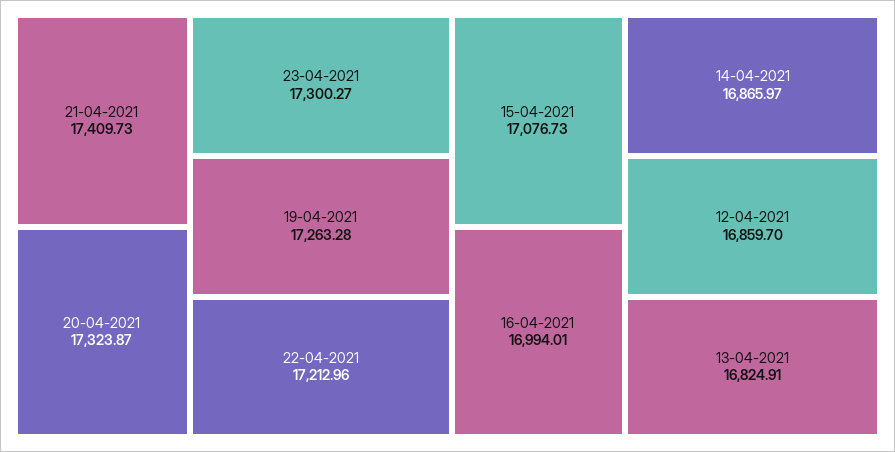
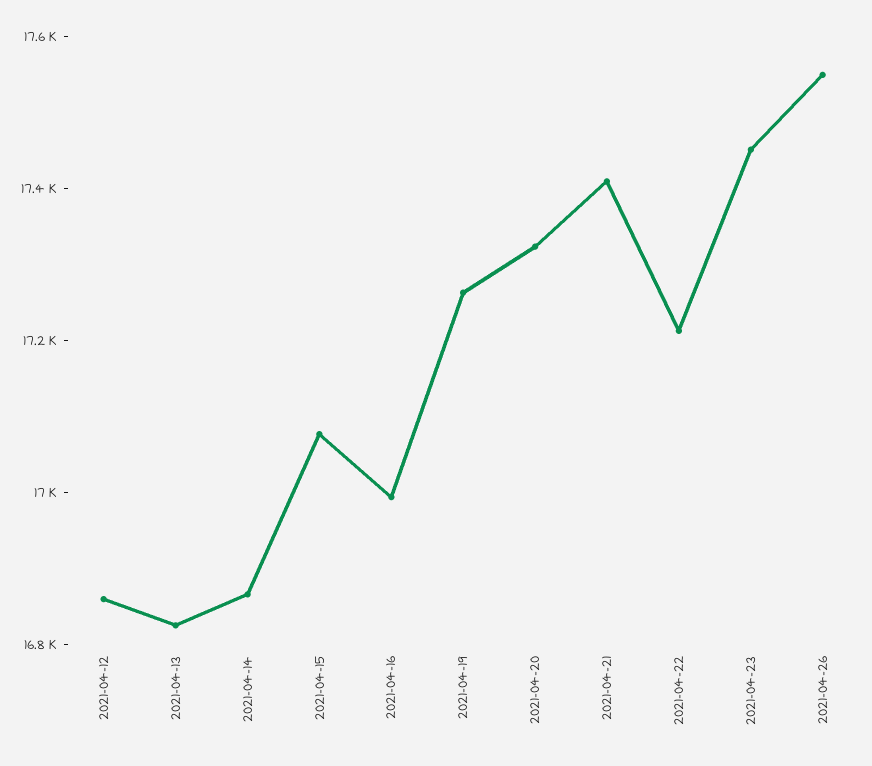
23-04-2021: 17300.27 -> 17450
2021-04-26: none -> 17550

